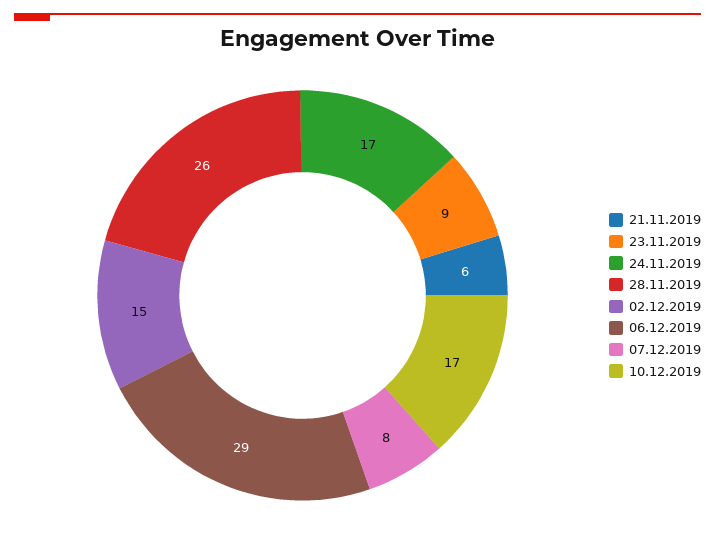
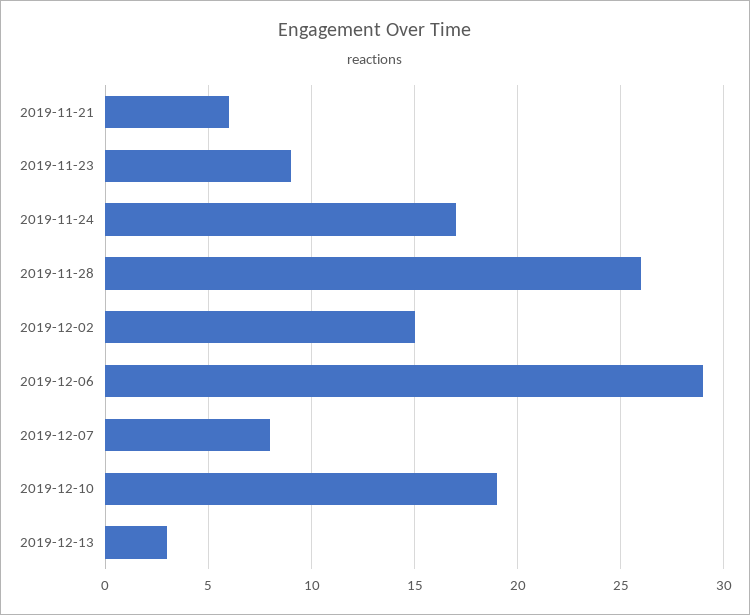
10.12.2019: 17 -> 19
2019-12-13: none -> 3

